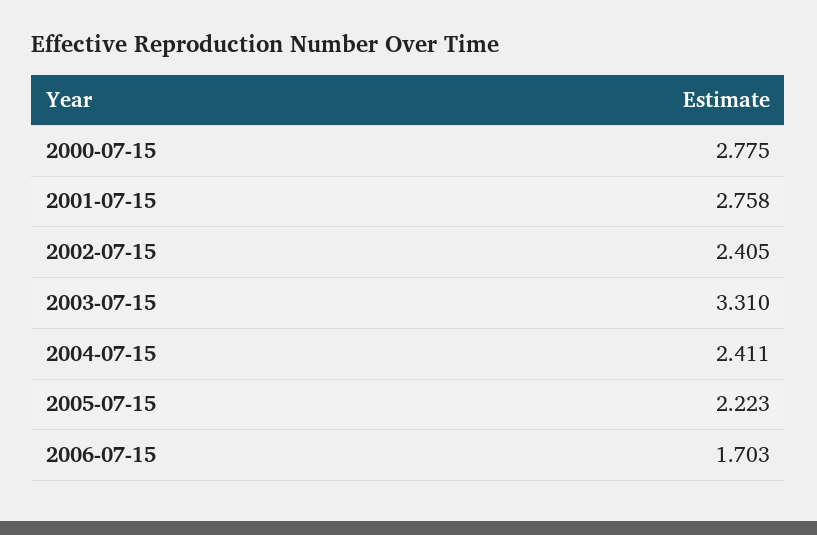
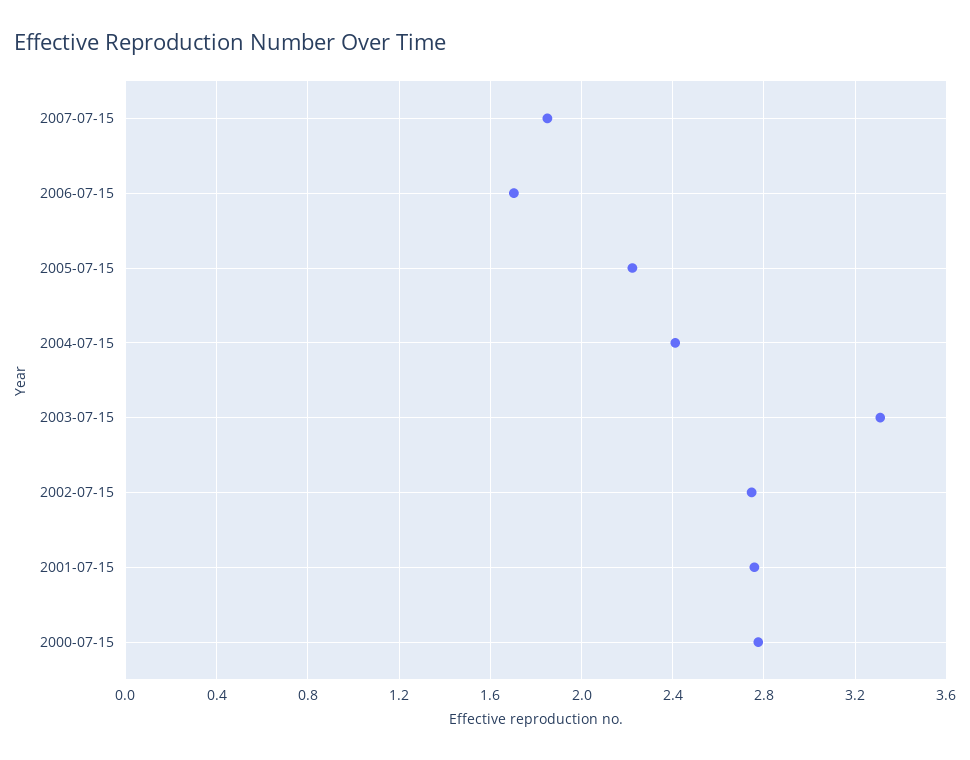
2002-07-15: 2.405 -> 2.75
2007-07-15: none -> 1.85

